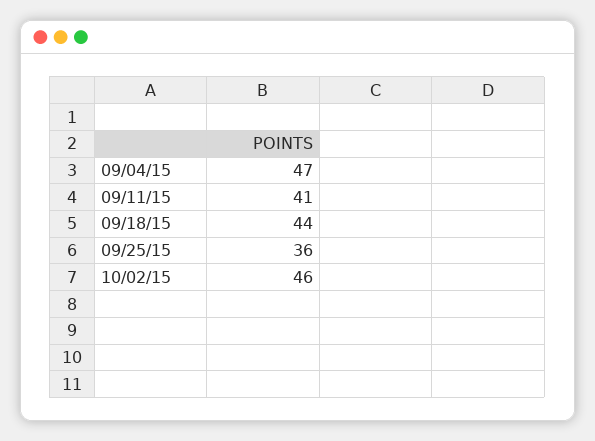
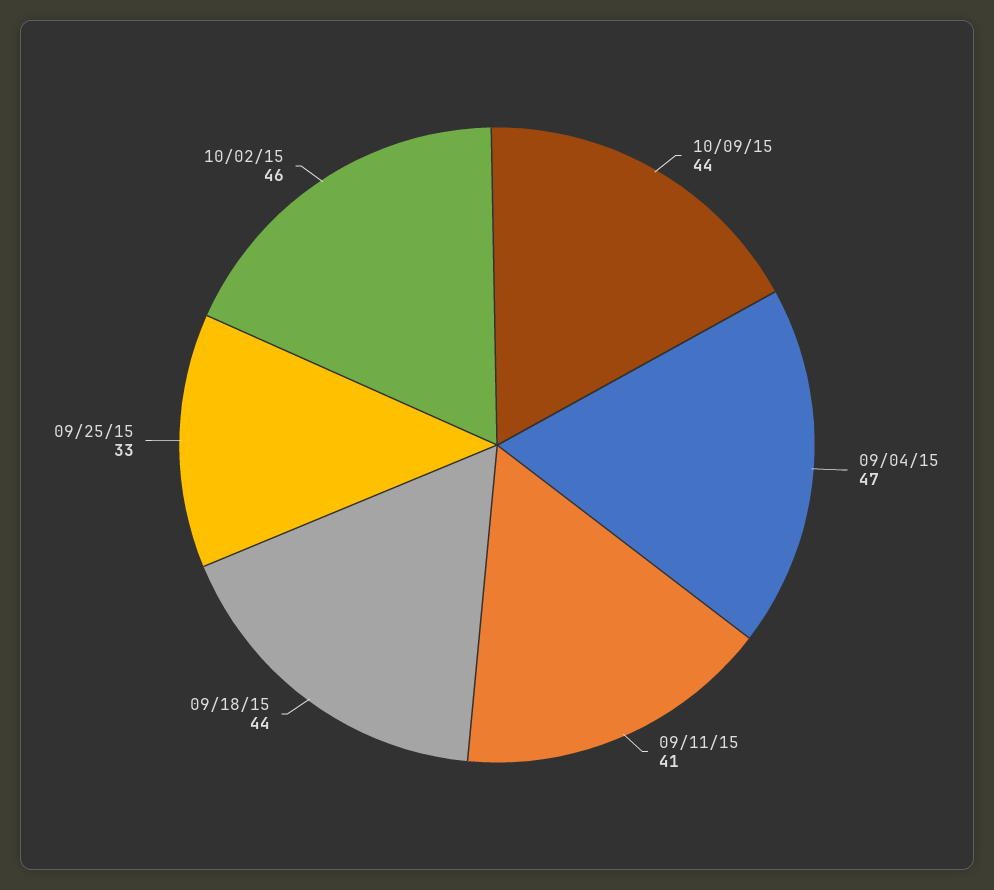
09/25/15: 36 -> 33
10/09/15: none -> 44

